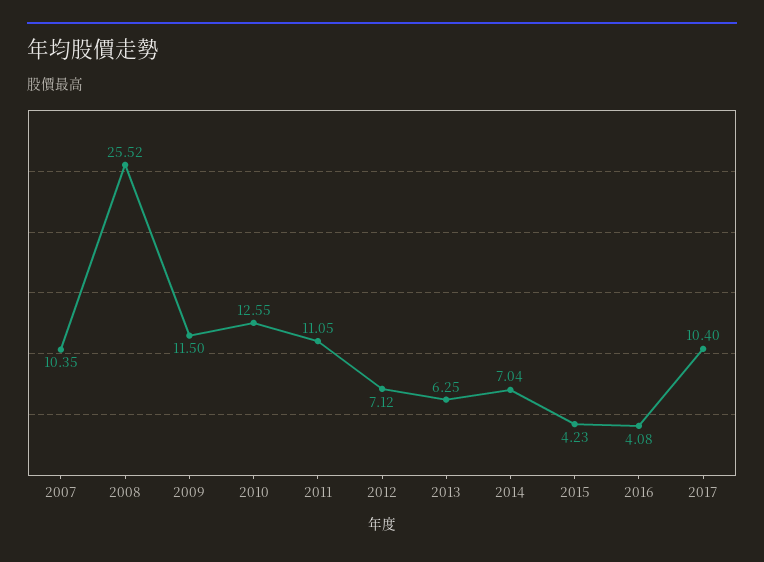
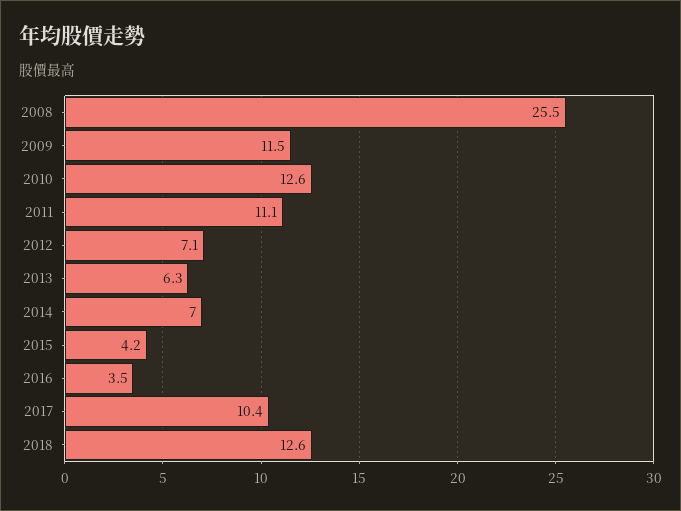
2007: 10.35 -> none
2016: 4.08 -> 3.5
2018: none -> 12.6

